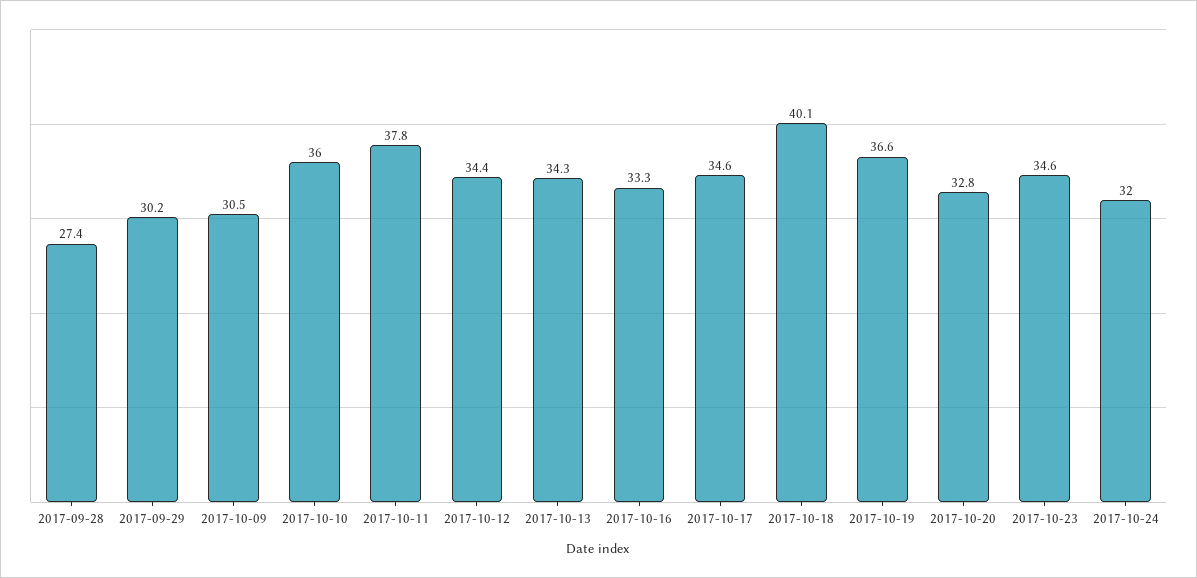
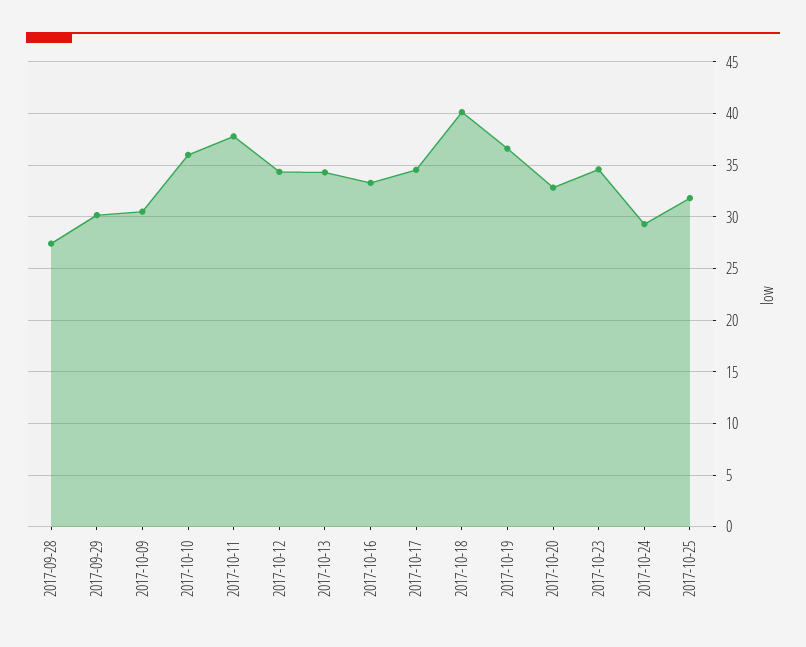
2017-10-24: 32 -> 29
2017-10-25: none -> 32

